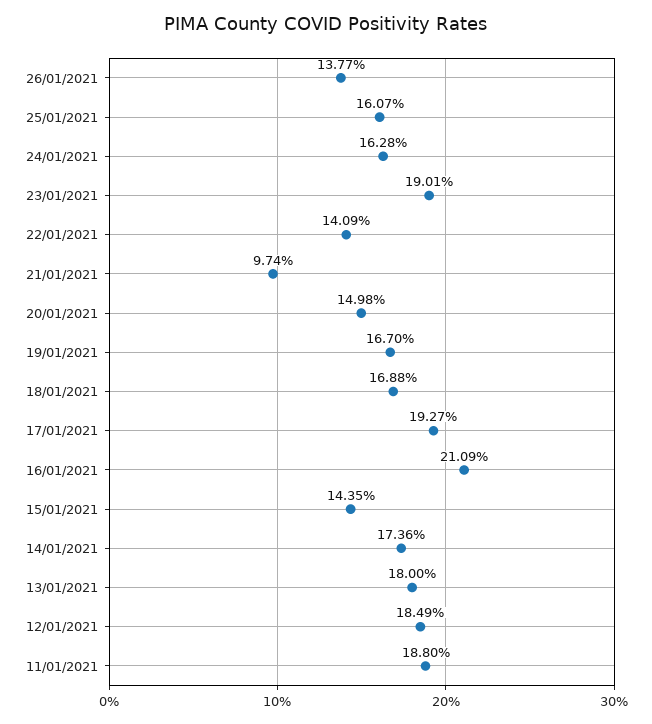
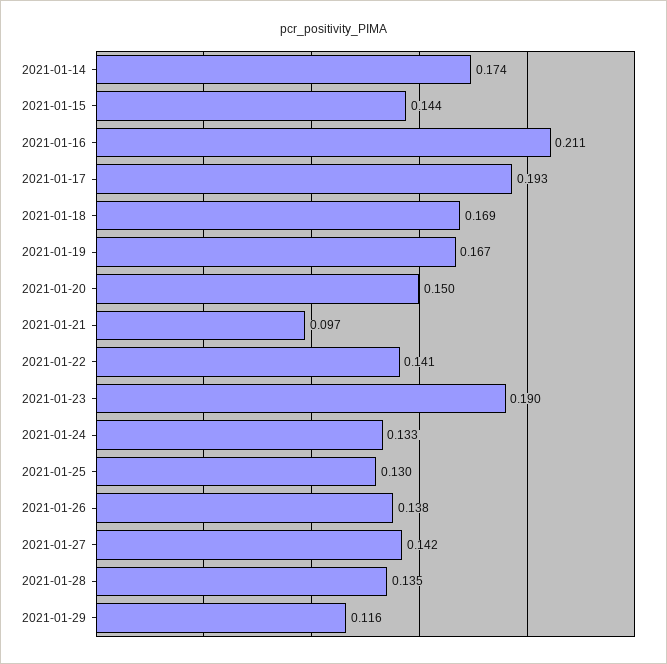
25/01/2021: 0.1607 -> 0.13
24/01/2021: 0.1628 -> 0.133
13/01/2021: 0.18 -> none
12/01/2021: 0.1849 -> none
11/01/2021: 0.188 -> none
2021-01-27: none -> 0.142
2021-01-28: none -> 0.135
2021-01-29: none -> 0.116

